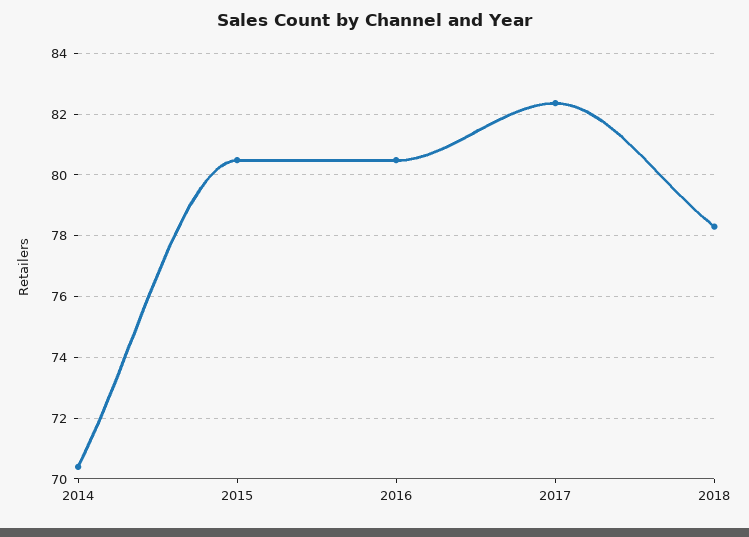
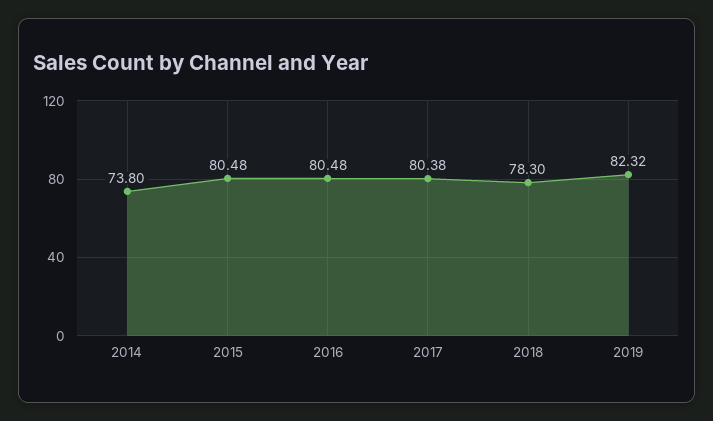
2014: 70.4 -> 73.8
2017: 82.4 -> 80.38
2019: none -> 82.32

